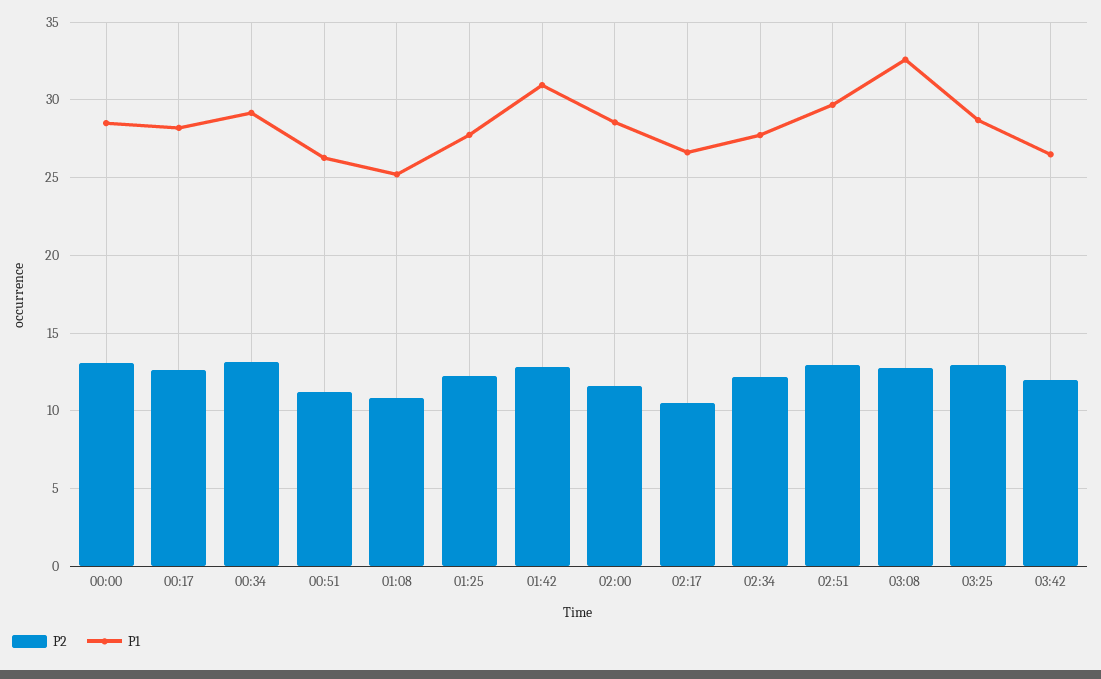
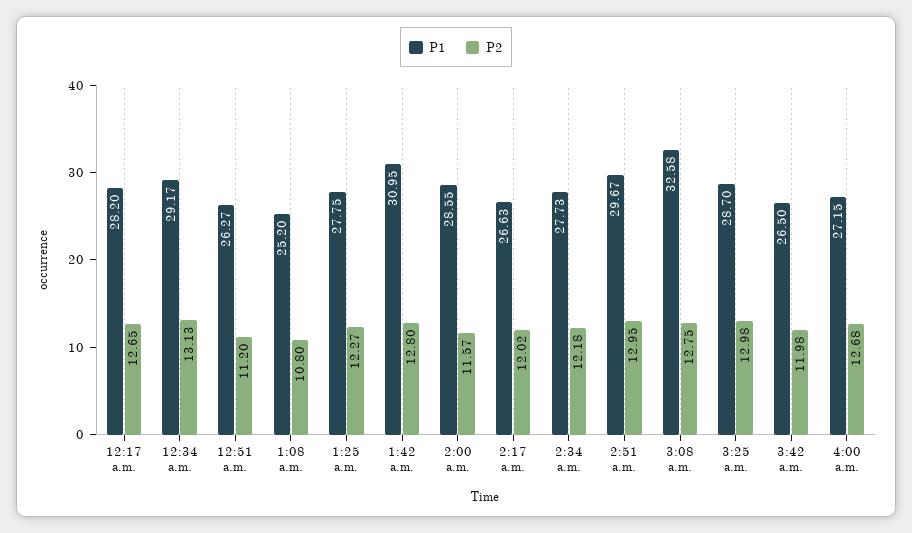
P2, 00:00: 13 -> none
P1, 00:00: 28.5 -> none
P2, 02:17: 10.5 -> 12.02
P1, 4:00 a.m.: none -> 27.15
P2, 4:00 a.m.: none -> 12.68

